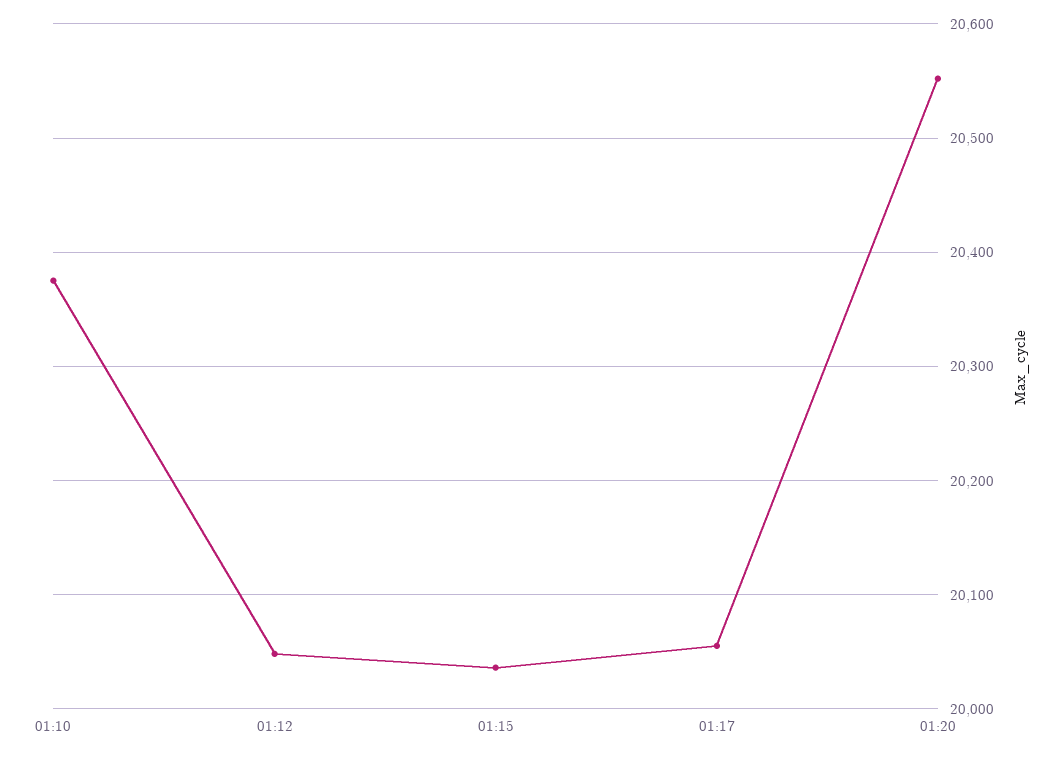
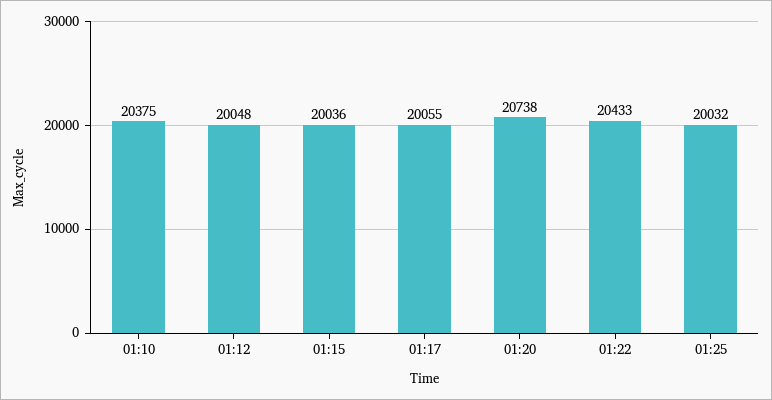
01:20: 20550 -> 20738
01:22: none -> 20433
01:25: none -> 20032

